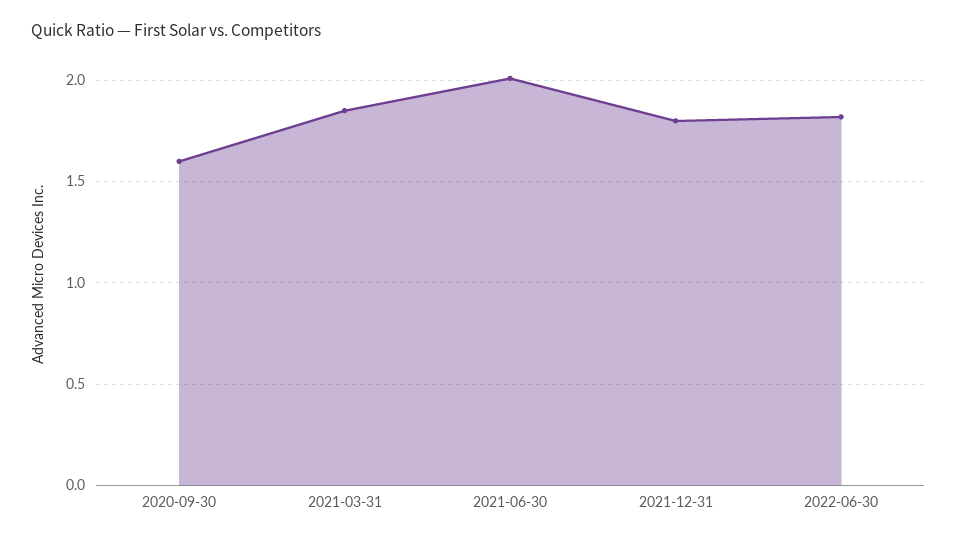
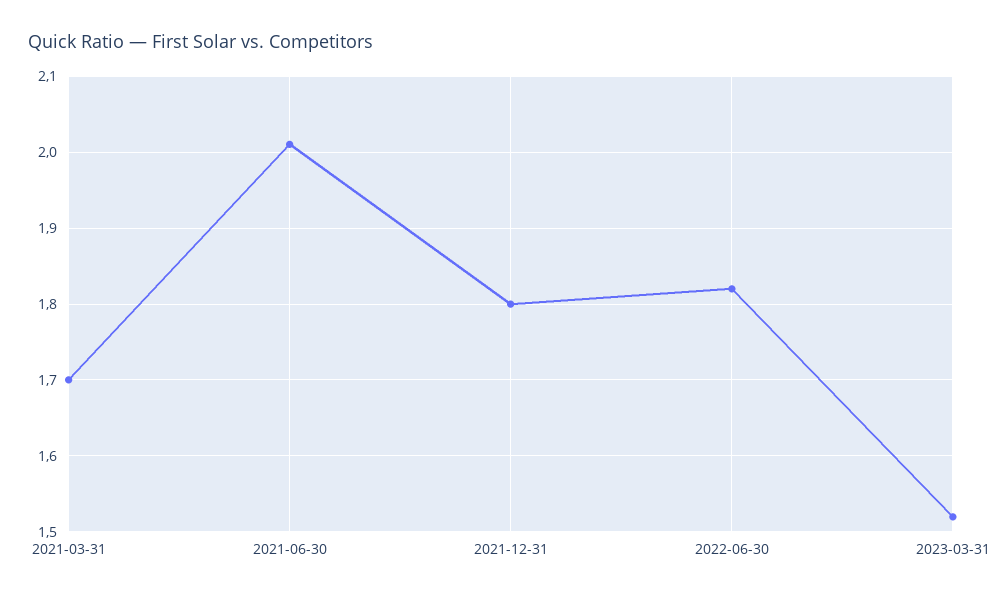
2020-09-30: 1.6 -> none
2021-03-31: 1.85 -> 1.7
2023-03-31: none -> 1.52

